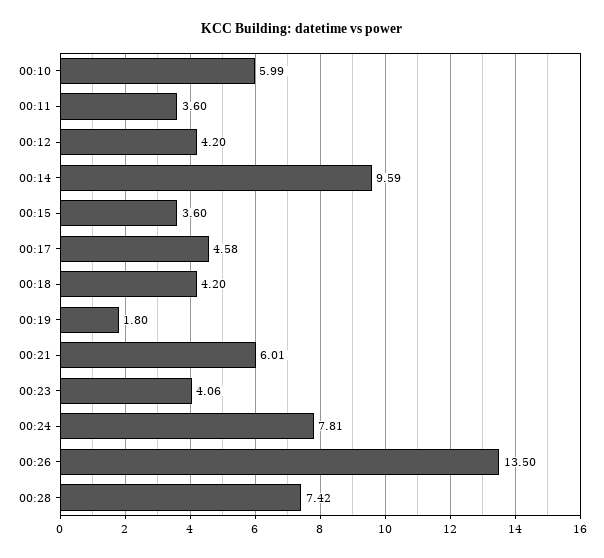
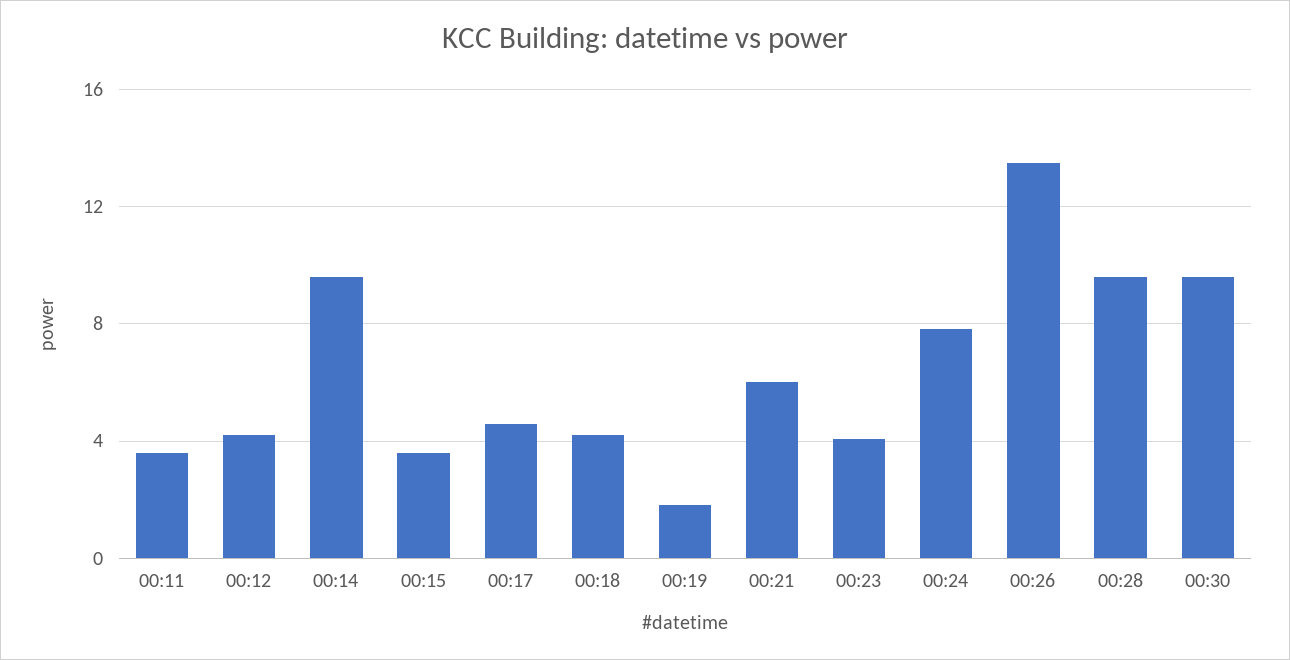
00:10: 5.99 -> none
00:28: 7.42 -> 9.5
00:30: none -> 9.5

